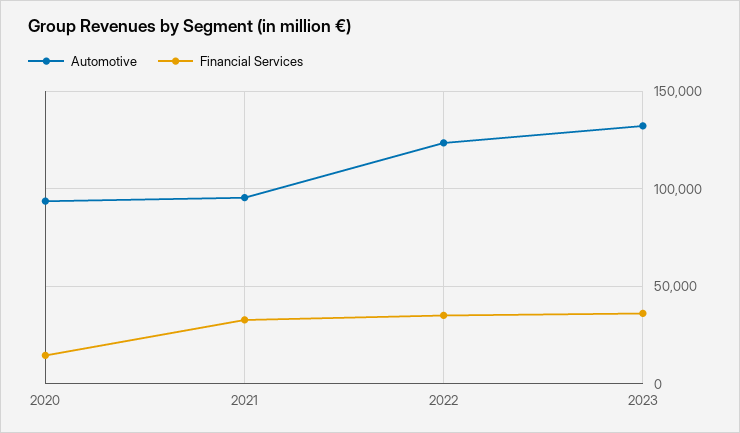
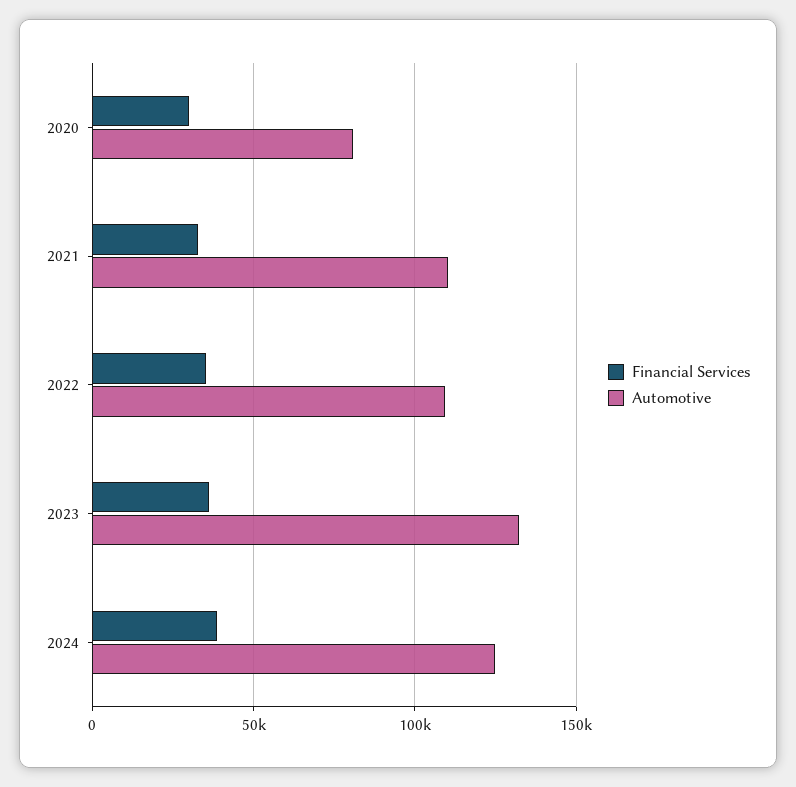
Automotive, 2020: 95000 -> 80000
Financial Services, 2020: 15000 -> 30000
Automotive, 2021: 95000 -> 110000
Automotive, 2022: 125000 -> 110000
Financial Services, 2024: none -> 40000
Automotive, 2024: none -> 125000

